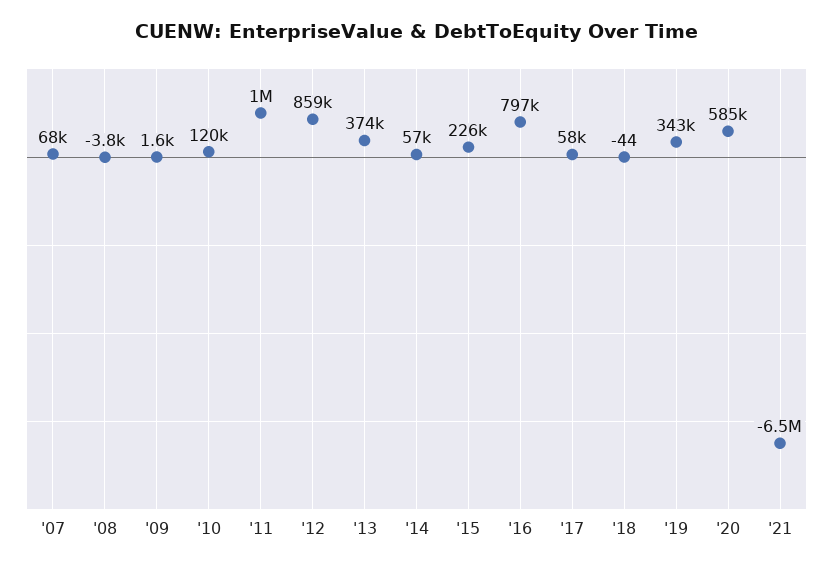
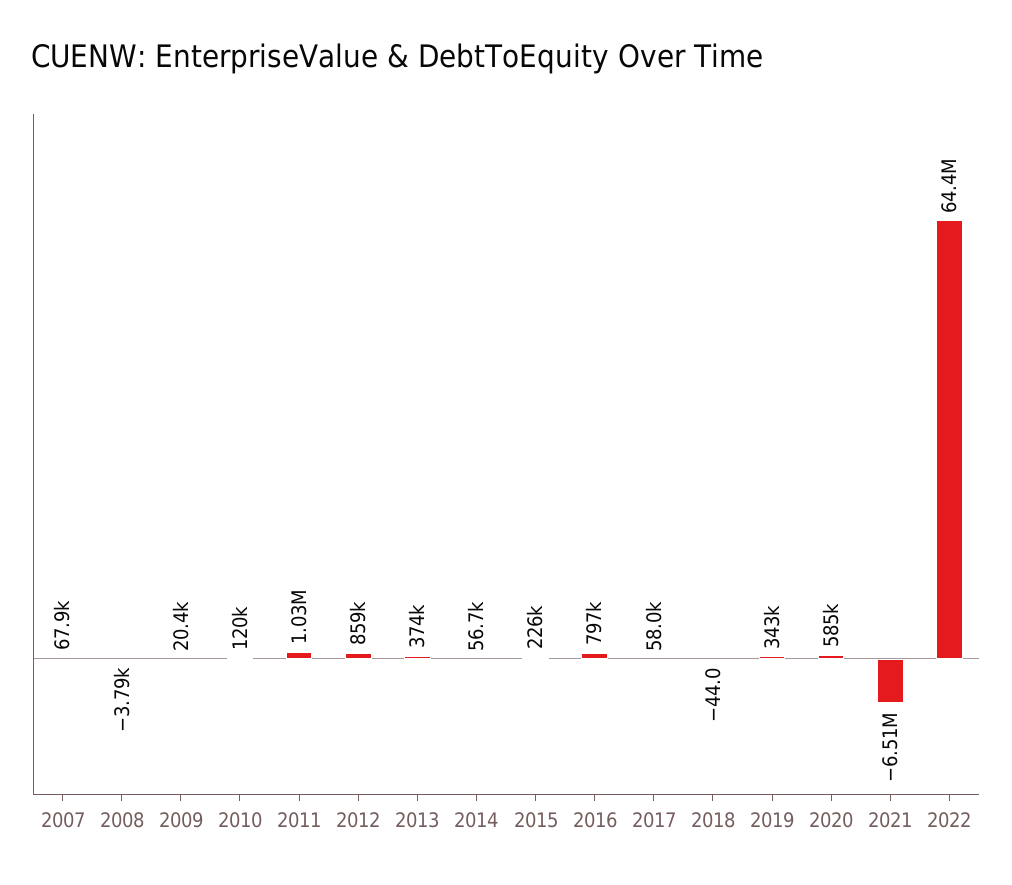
'09: 1600 -> 20400
2022: none -> 64400000

